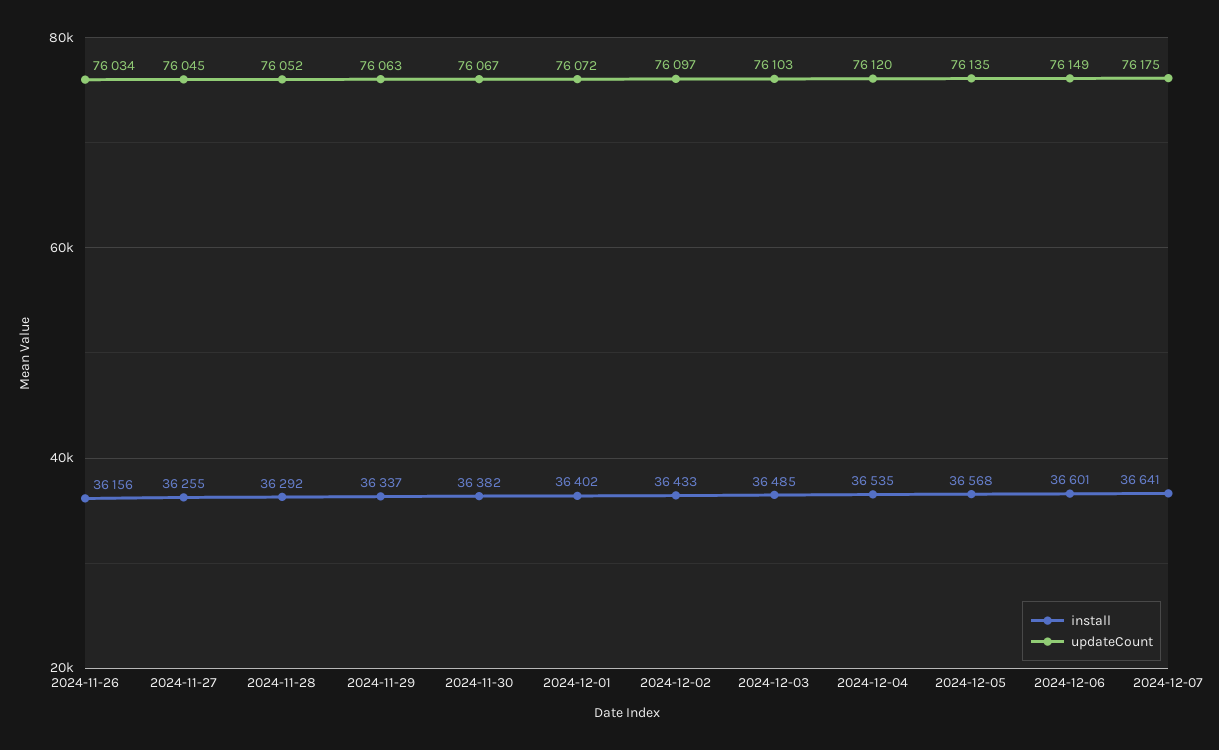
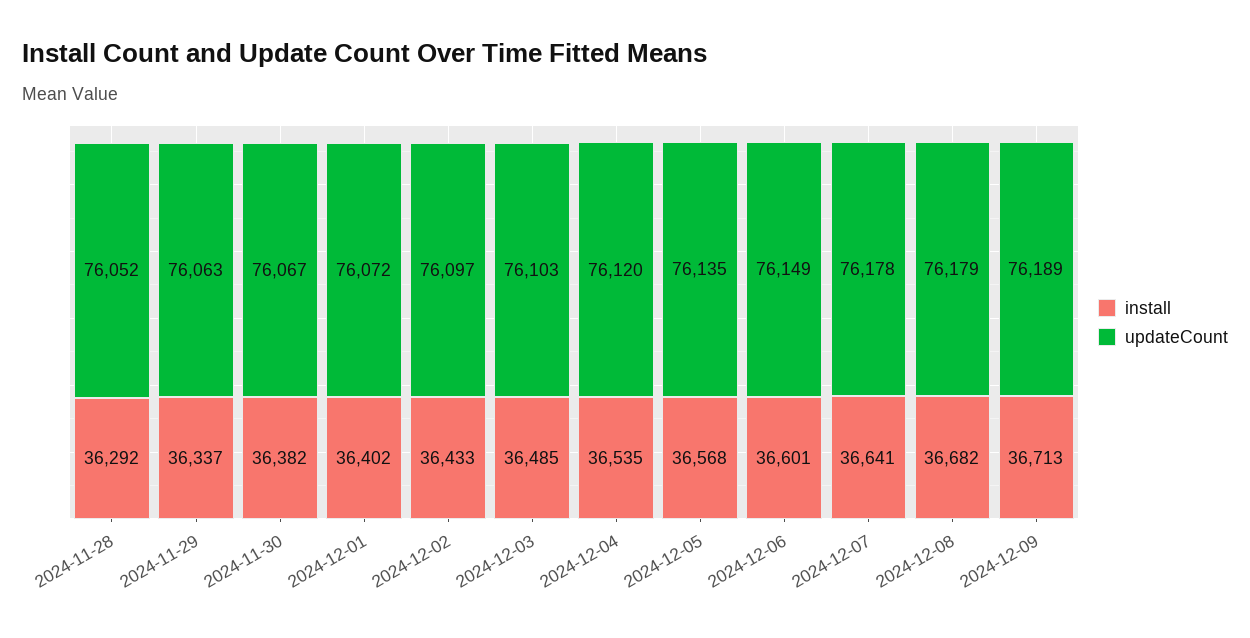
install, 2024-11-26: 36156 -> none
updateCount, 2024-11-26: 76034 -> none
install, 2024-11-27: 36255 -> none
updateCount, 2024-11-27: 76045 -> none
updateCount, 2024-12-07: 76175 -> 76178
install, 2024-12-08: none -> 36682
updateCount, 2024-12-08: none -> 76179
install, 2024-12-09: none -> 36713
updateCount, 2024-12-09: none -> 76189

